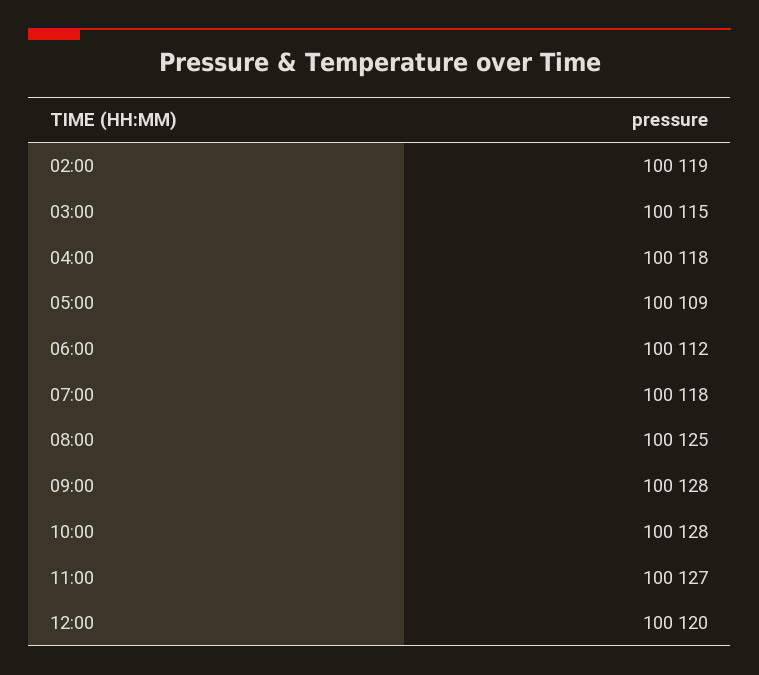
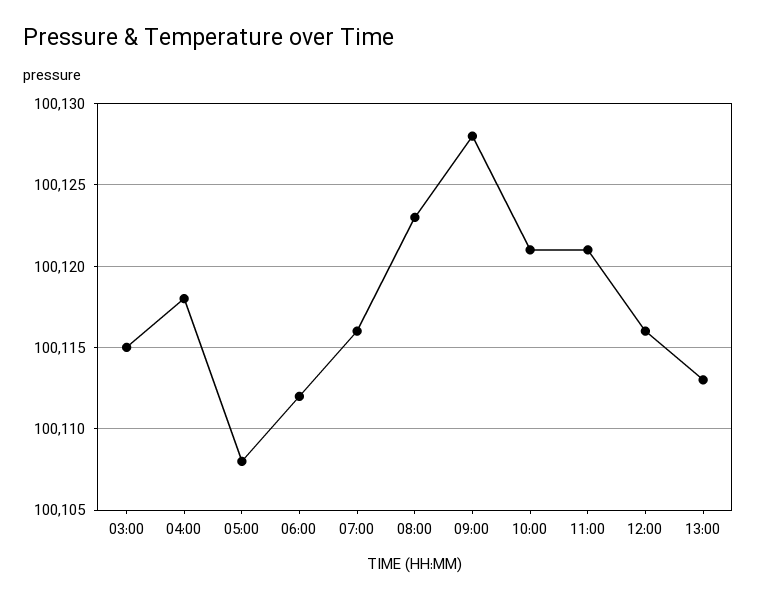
02:00: 100119 -> none
05:00: 100109 -> 100108
07:00: 100118 -> 100116
08:00: 100125 -> 100123
10:00: 100128 -> 100121
11:00: 100127 -> 100121
12:00: 100120 -> 100116
13:00: none -> 100113

